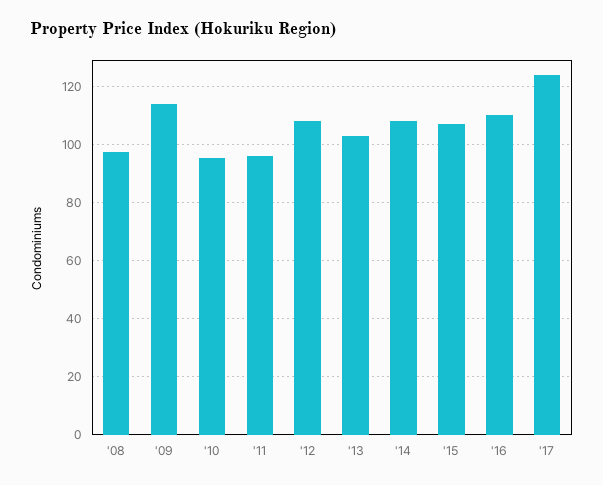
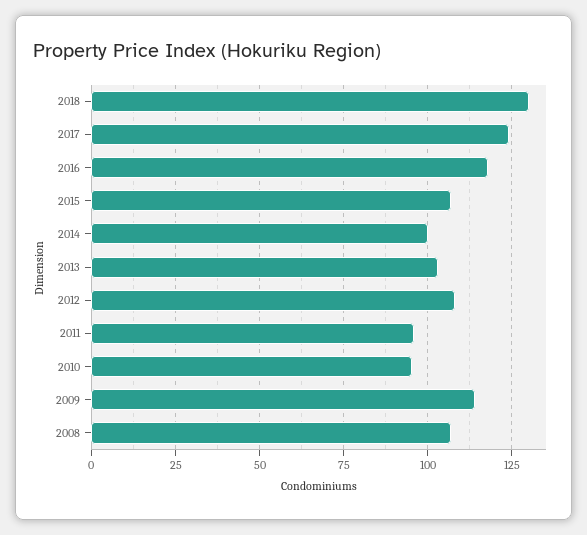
'08: 97.5 -> 107.5
'14: 107.5 -> 100
'16: 110 -> 117.5
2018: none -> 130

